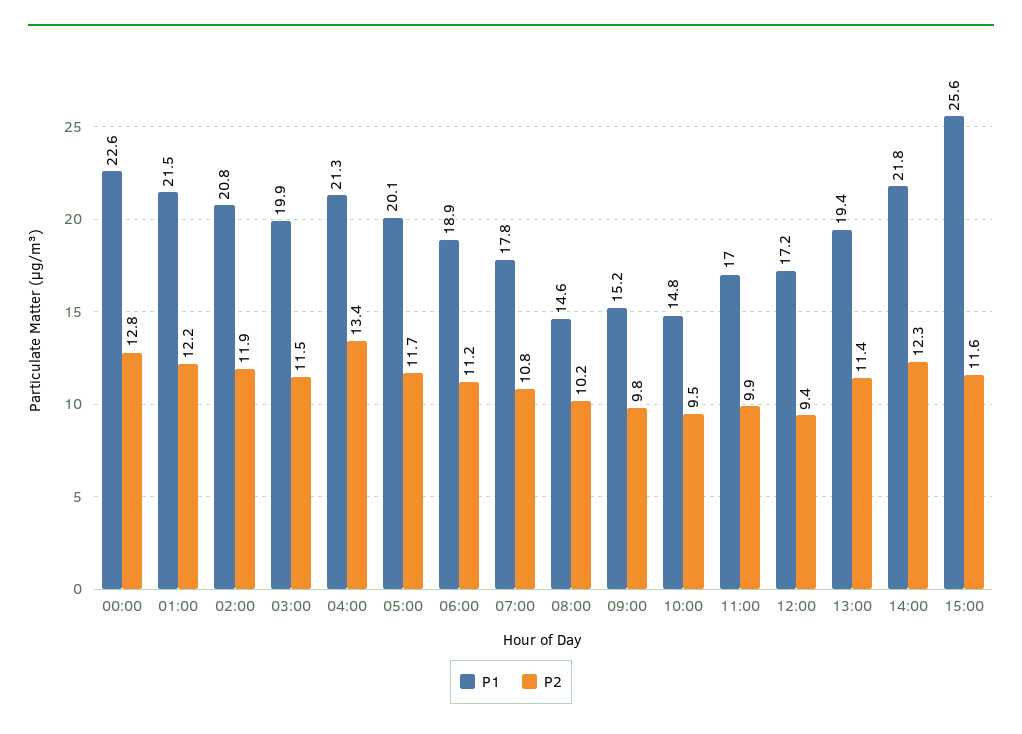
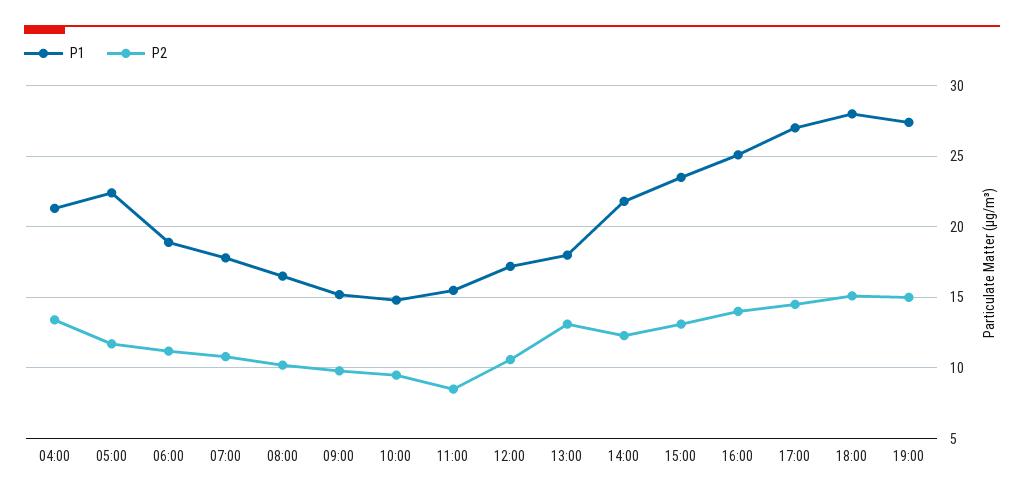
P1, 00:00: 22.6 -> none
P2, 00:00: 12.8 -> none
P1, 01:00: 21.5 -> none
P2, 01:00: 12.2 -> none
P1, 02:00: 20.8 -> none
P2, 02:00: 11.9 -> none
P1, 03:00: 19.9 -> none
P2, 03:00: 11.5 -> none
P1, 05:00: 20.1 -> 22.5
P1, 08:00: 14.6 -> 16.5
P1, 11:00: 17 -> 15.5
P2, 11:00: 9.9 -> 8.5
P2, 12:00: 9.4 -> 10.5
P1, 13:00: 19.4 -> 18
P2, 13:00: 11.4 -> 13
P1, 15:00: 25.6 -> 23.5
P2, 15:00: 11.6 -> 13
P1, 16:00: none -> 25
P2, 16:00: none -> 14
P1, 17:00: none -> 27
P2, 17:00: none -> 14.5
P1, 18:00: none -> 28
P2, 18:00: none -> 15
P1, 19:00: none -> 27.5
P2, 19:00: none -> 15

